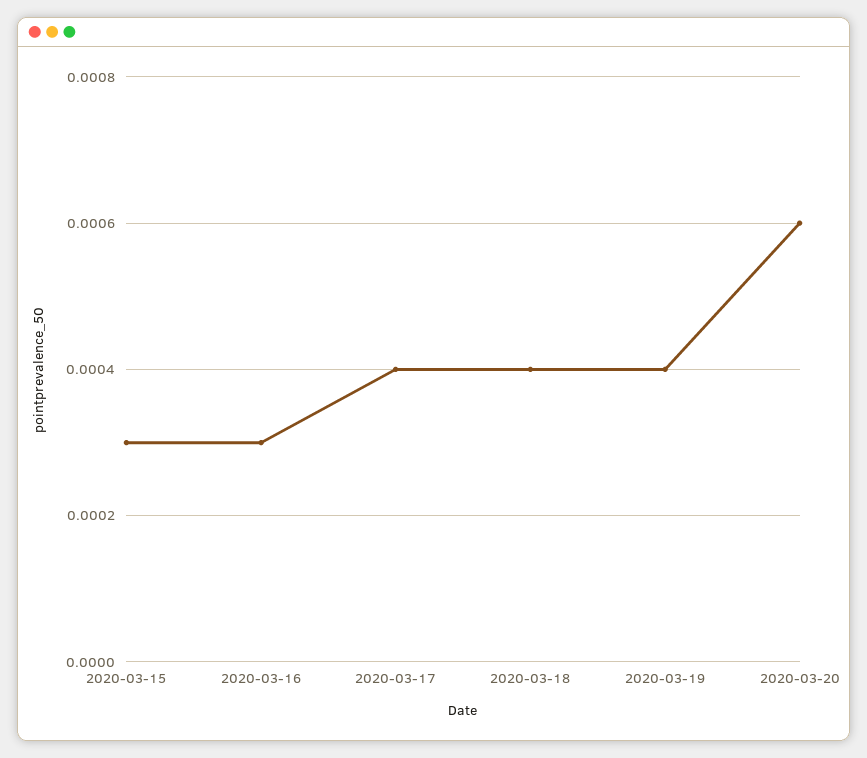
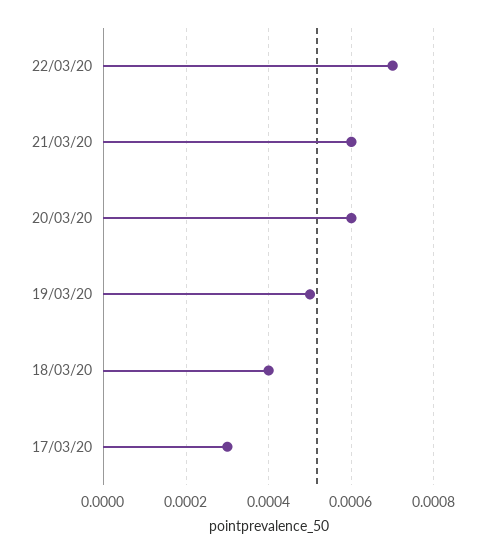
2020-03-15: 0.0003 -> none
2020-03-16: 0.0003 -> none
2020-03-17: 0.0004 -> 0.0003
2020-03-19: 0.0004 -> 0.0005
22/03/20: none -> 0.0007
21/03/20: none -> 0.0006

